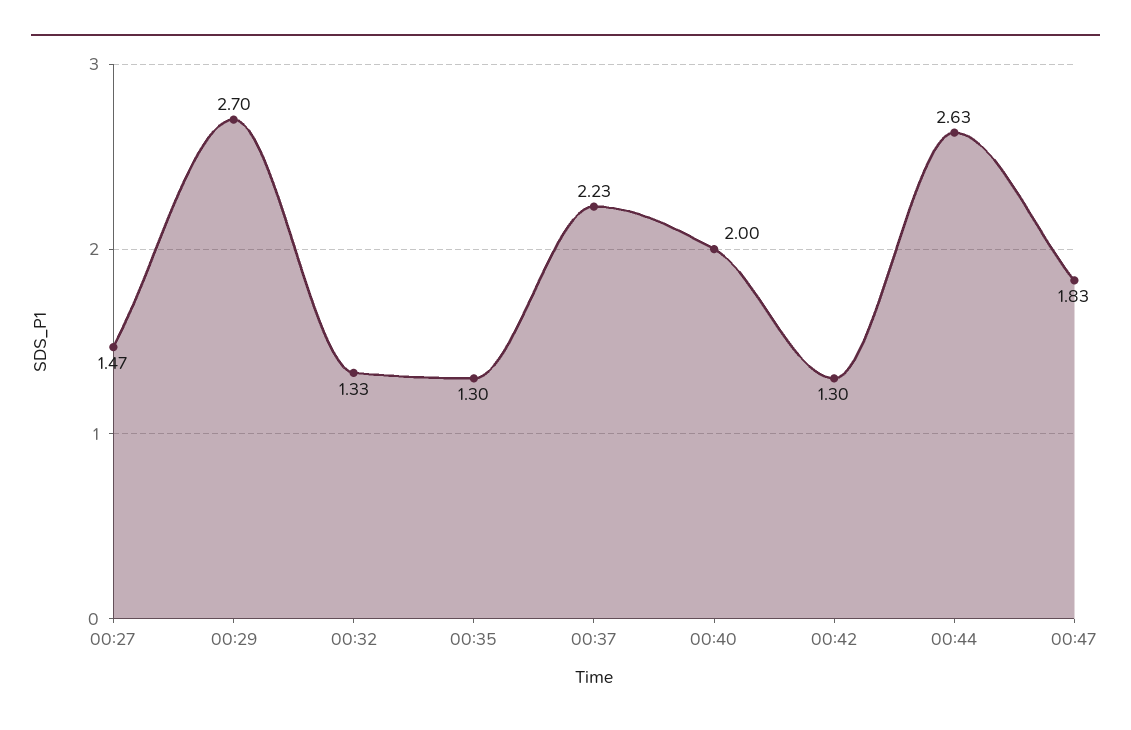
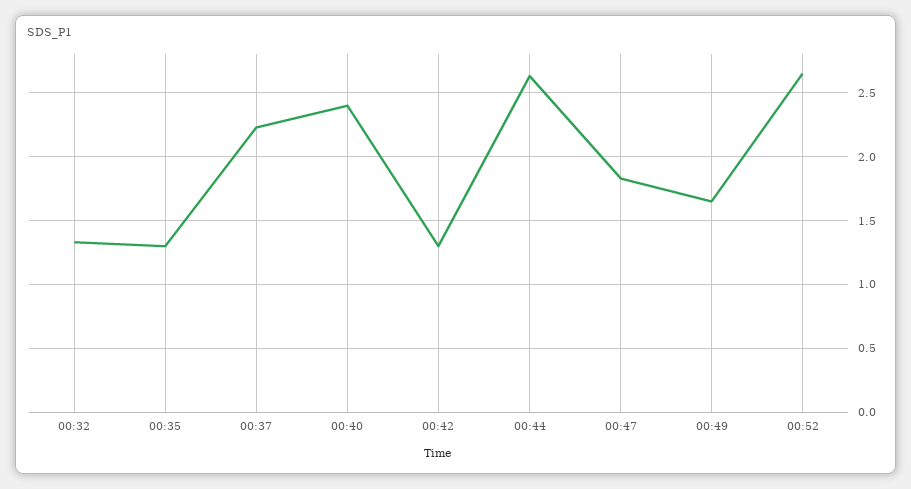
00:27: 1.47 -> none
00:29: 2.7 -> none
00:40: 2 -> 2.4
00:49: none -> 1.65
00:52: none -> 2.65

